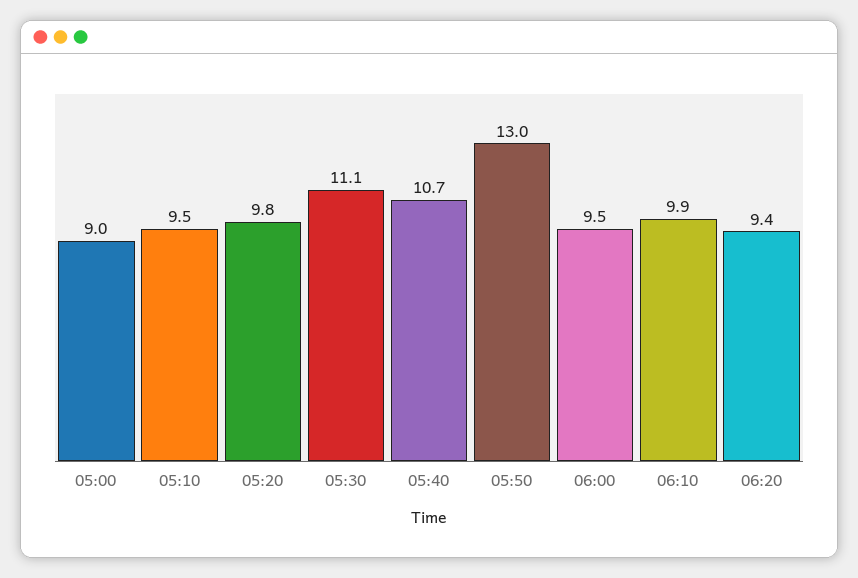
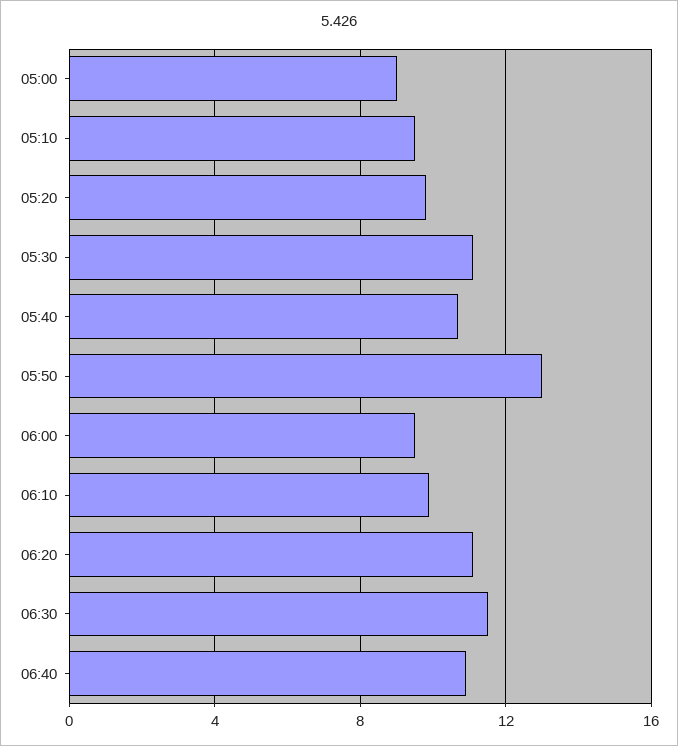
06:20: 9.4 -> 11
06:30: none -> 11.5
06:40: none -> 11

